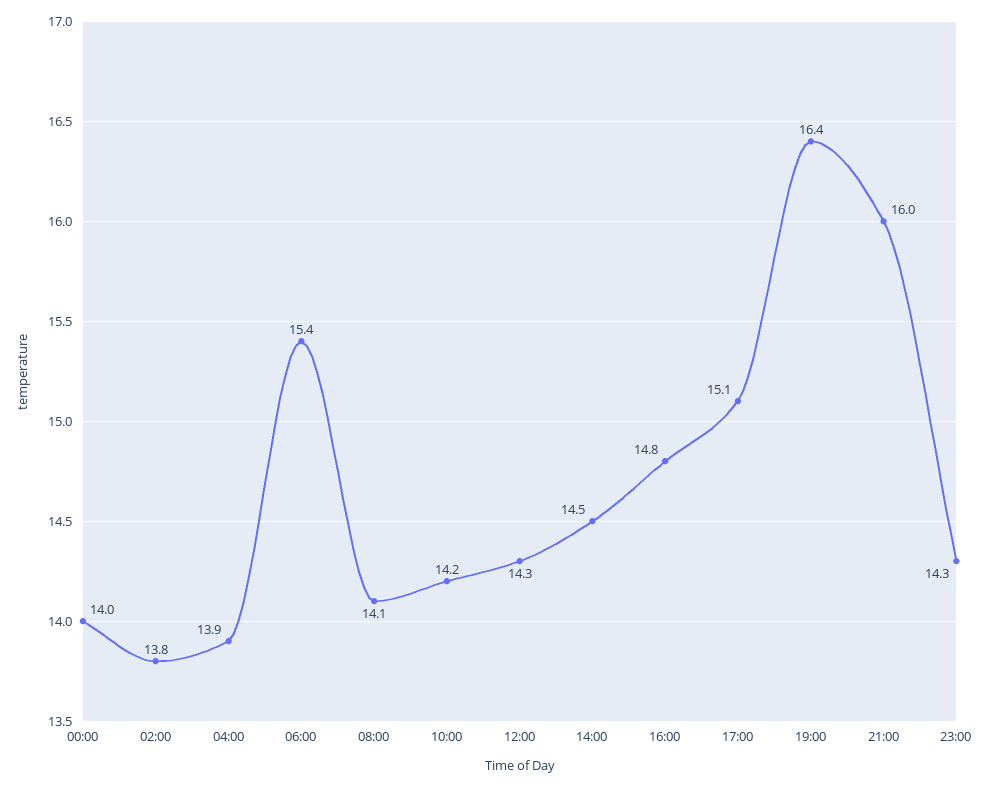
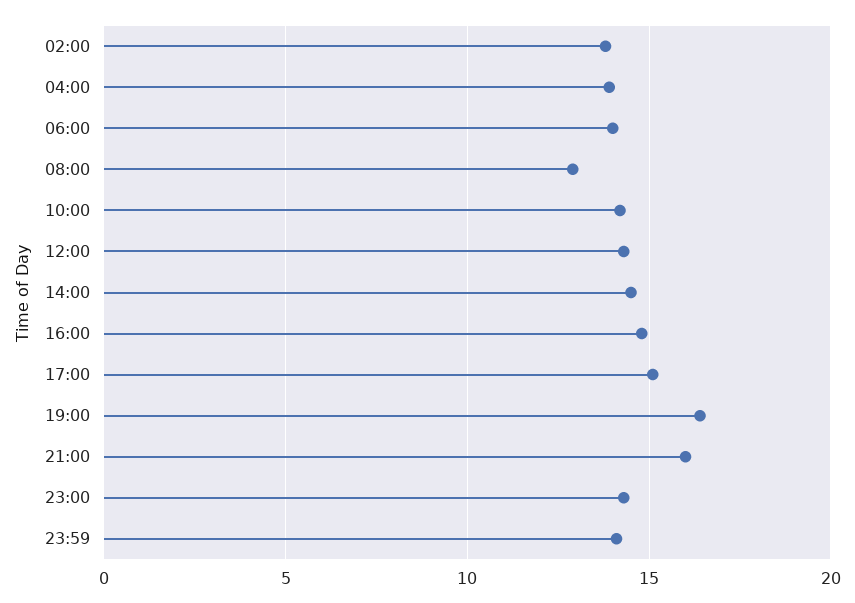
00:00: 14 -> none
06:00: 15.4 -> 14
08:00: 14.1 -> 13
23:59: none -> 14

